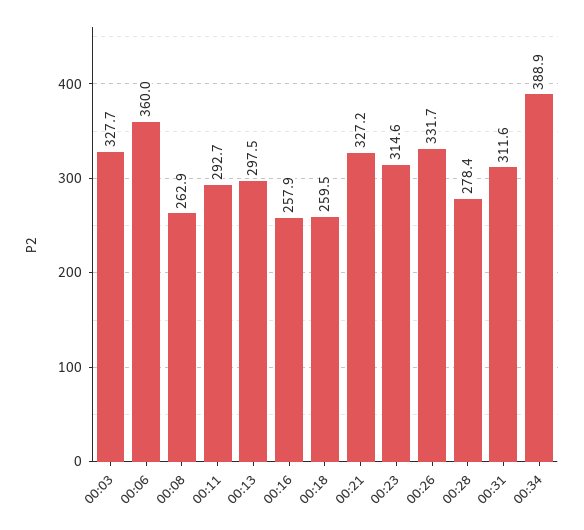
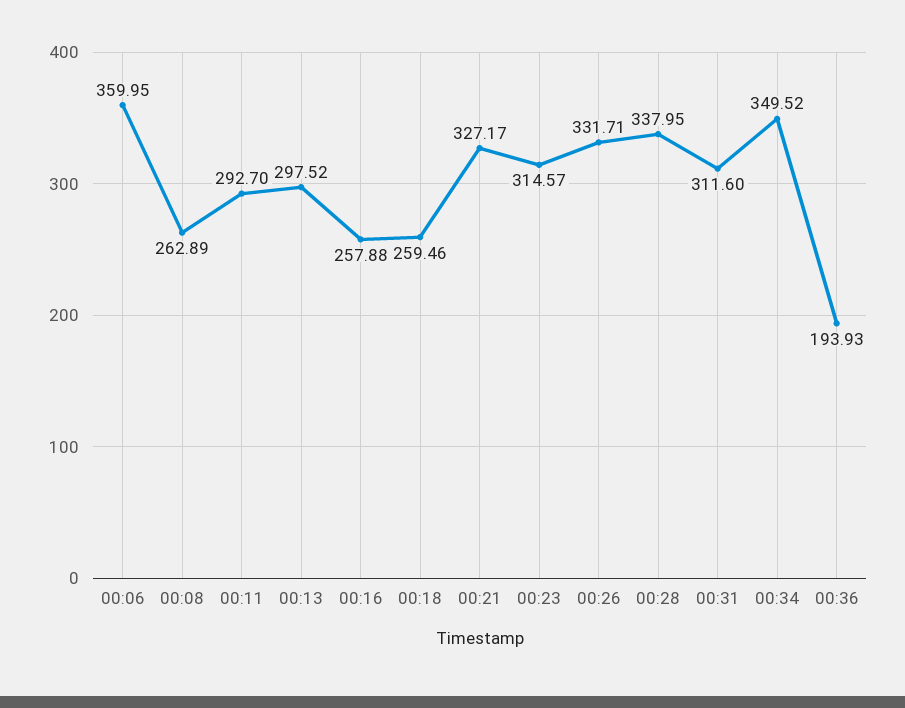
00:03: 327.7 -> none
00:28: 278.4 -> 337.95
00:34: 388.9 -> 349.52
00:36: none -> 193.93

